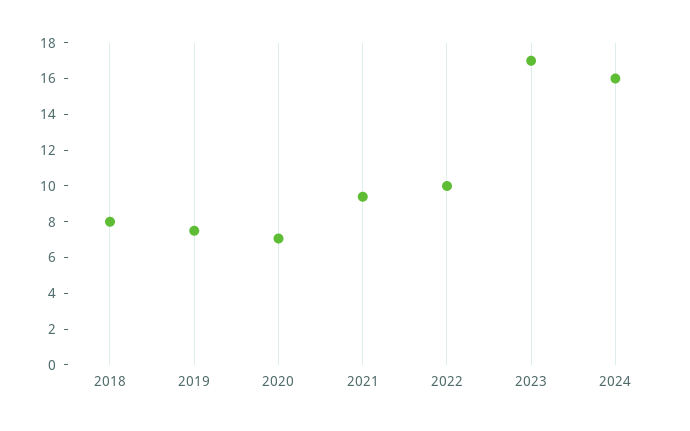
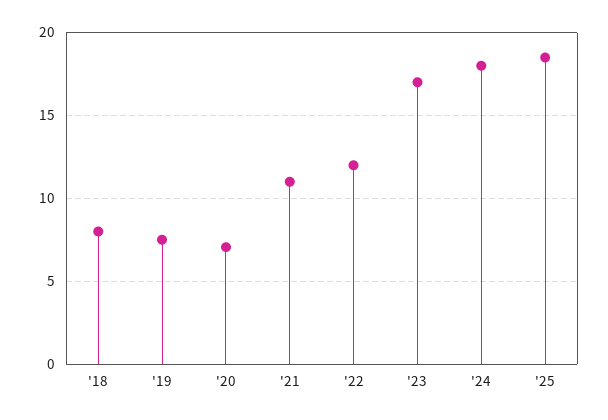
2021: 9.5 -> 11
2022: 10 -> 12
2024: 16 -> 18
'25: none -> 18.5

